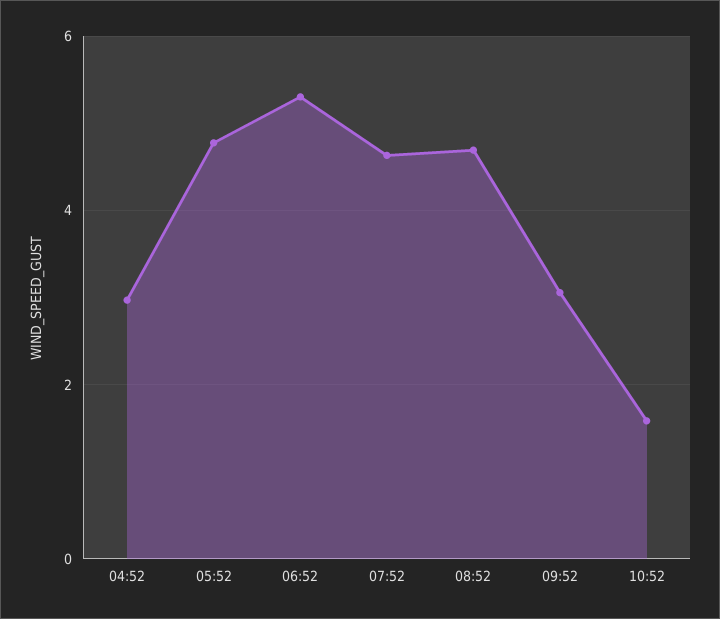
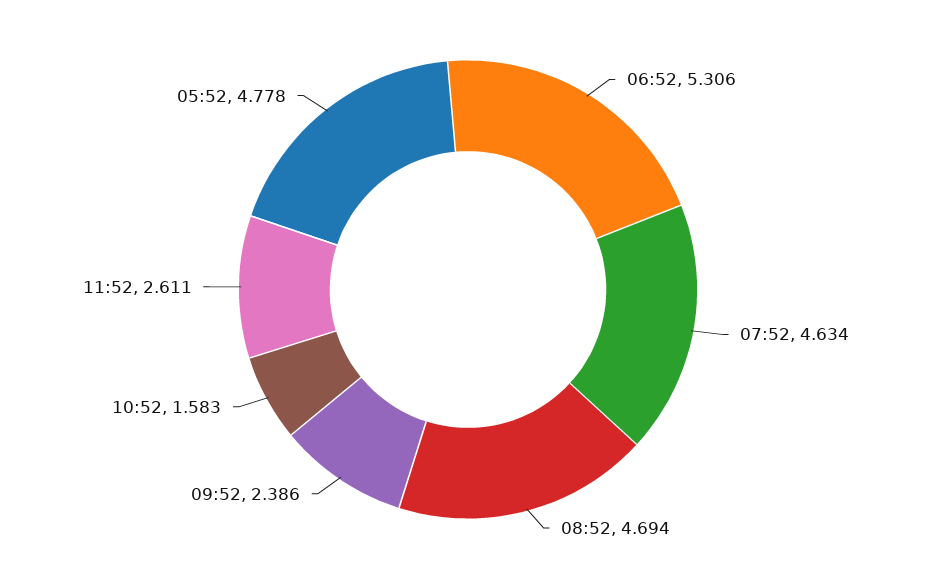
04:52: 3 -> none
09:52: 3 -> 2.386
11:52: none -> 2.611

